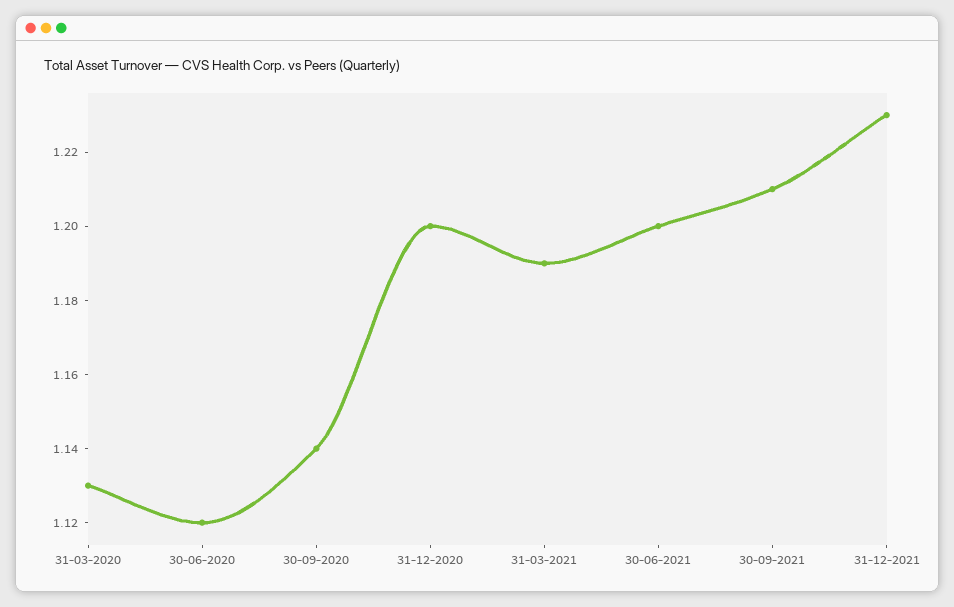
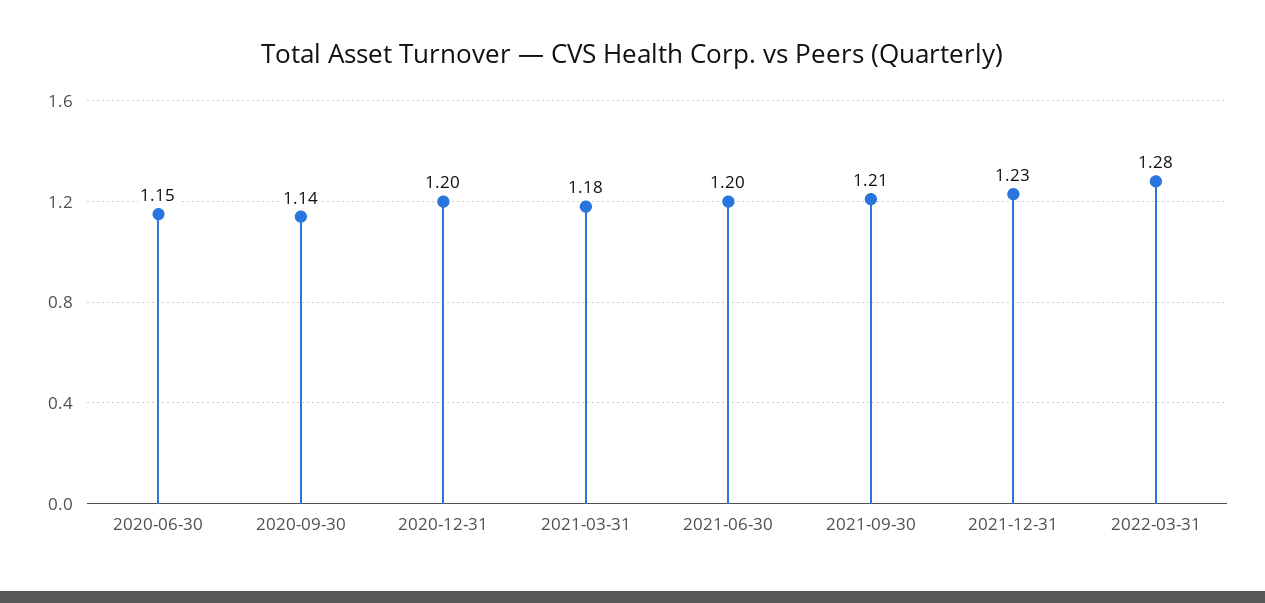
31-03-2020: 1.13 -> none
30-06-2020: 1.12 -> 1.15
31-03-2021: 1.19 -> 1.18
2022-03-31: none -> 1.28

